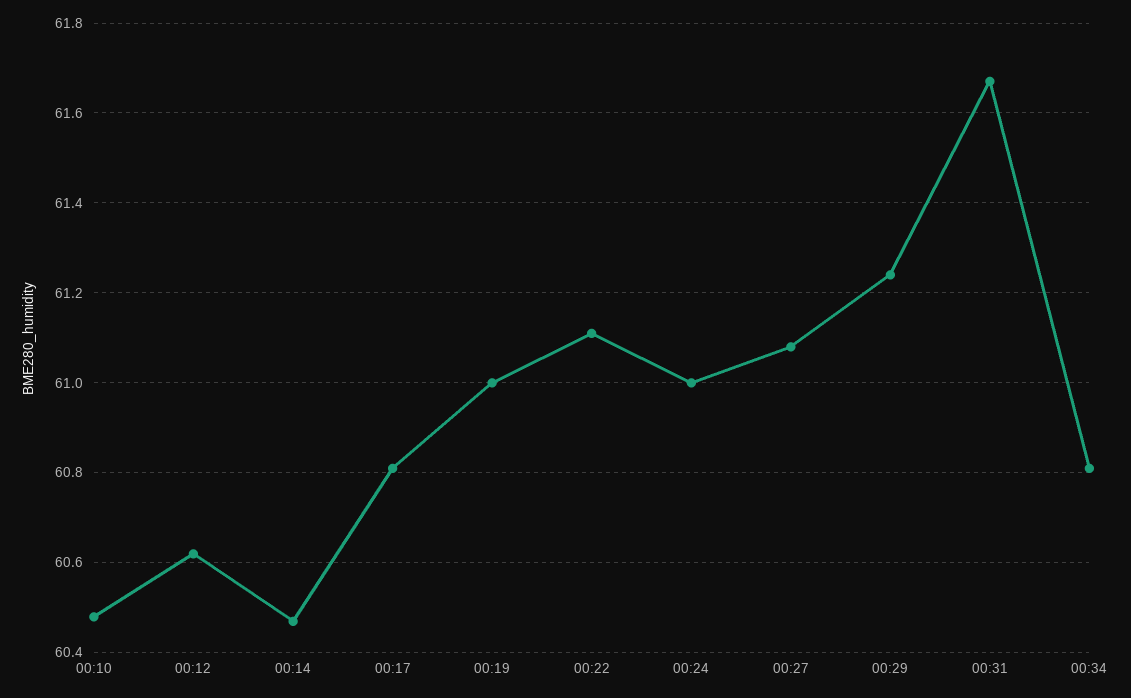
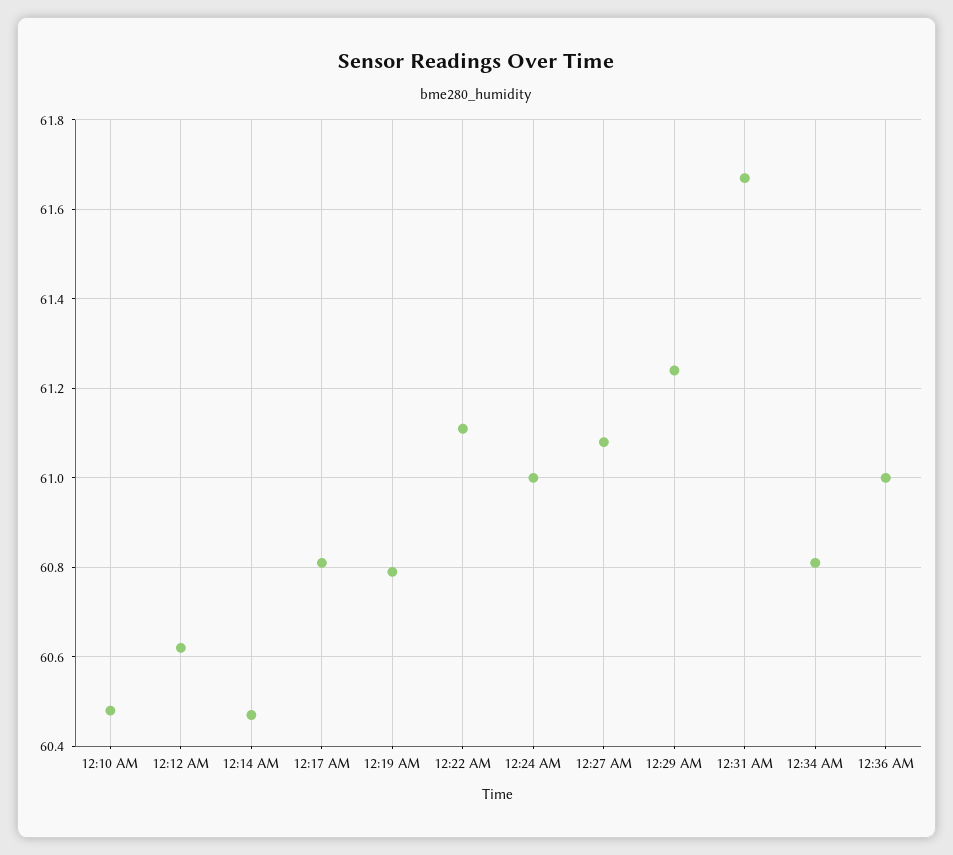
00:19: 61 -> 60.8
12:36 AM: none -> 61

